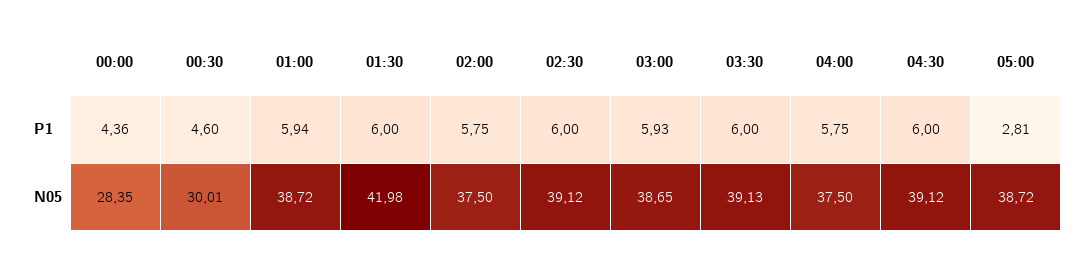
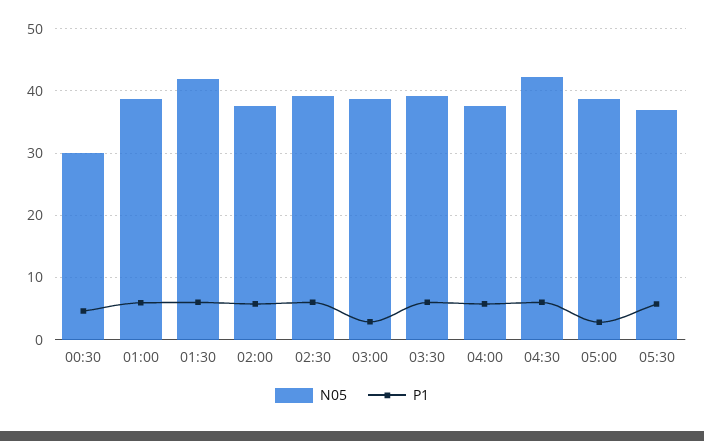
P1, 00:00: 4.36 -> none
P1, 03:00: 5.93 -> 3
N05, 00:00: 28.35 -> none
N05, 04:30: 39.12 -> 42
N05, 05:30: none -> 37
P1, 05:30: none -> 6

